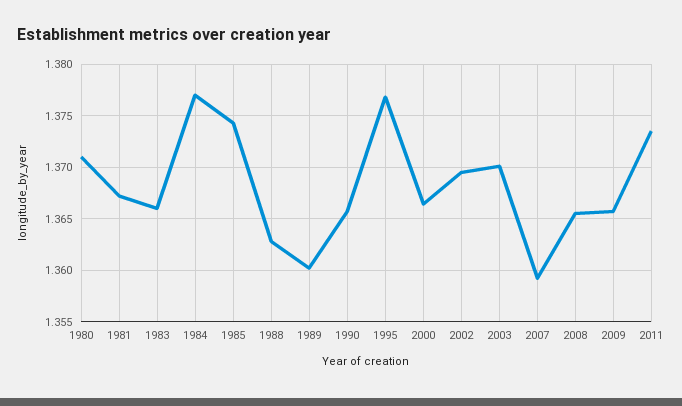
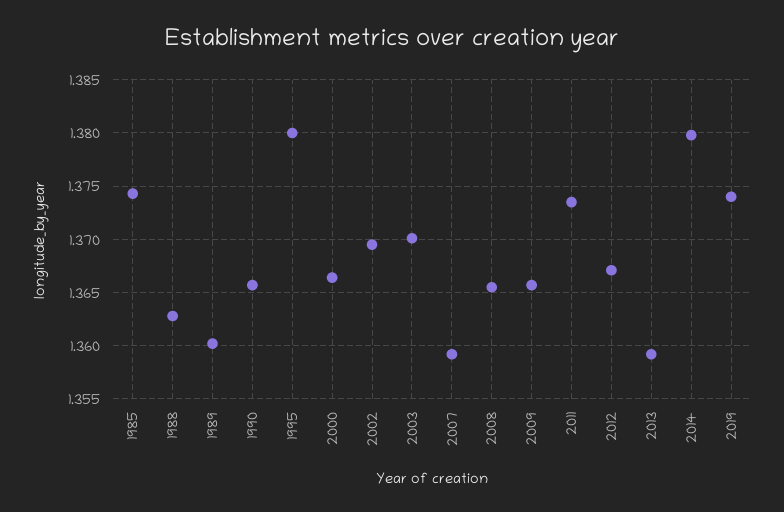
1980: 1.371 -> none
1981: 1.367 -> none
1983: 1.366 -> none
1984: 1.377 -> none
1995: 1.377 -> 1.38
2012: none -> 1.367
2013: none -> 1.359
2014: none -> 1.38
2019: none -> 1.374

